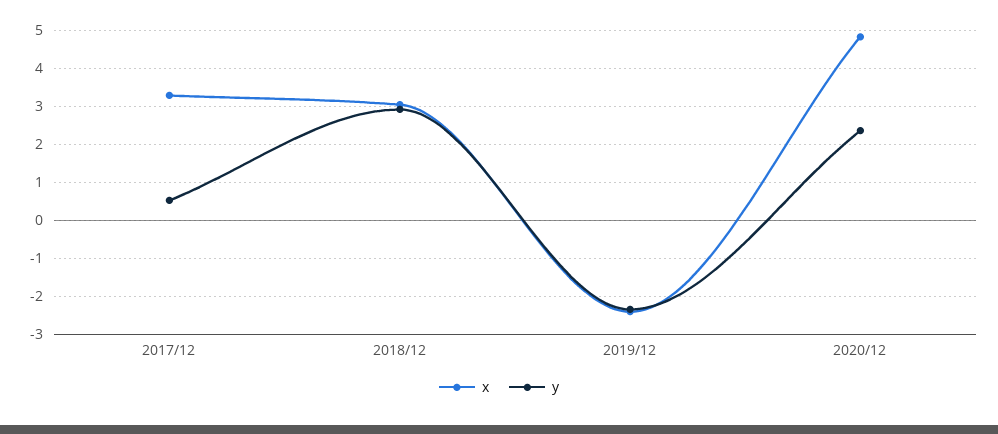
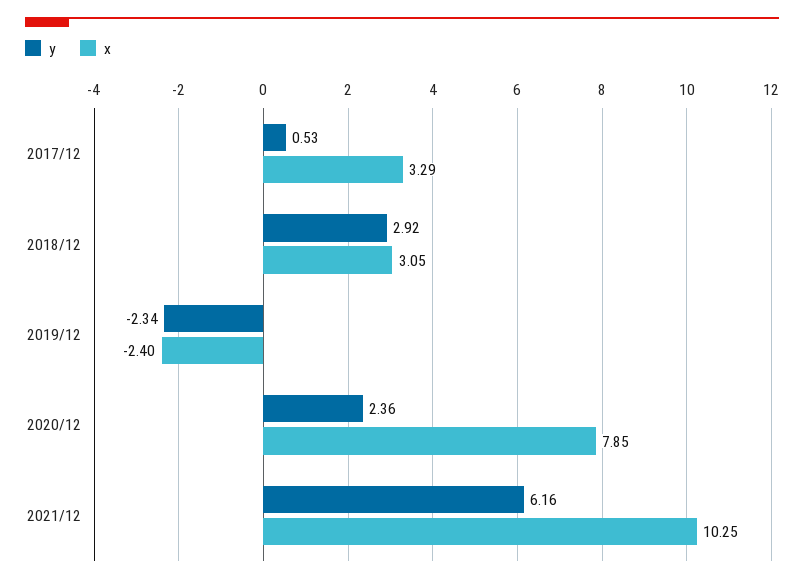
x, 2020/12: 4.8 -> 7.85
y, 2021/12: none -> 6.16
x, 2021/12: none -> 10.25

